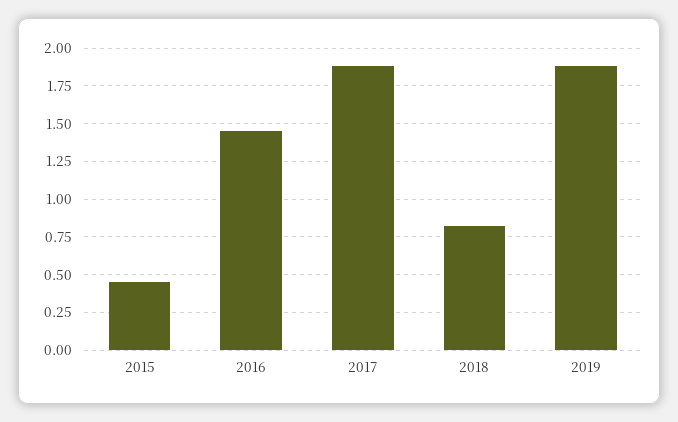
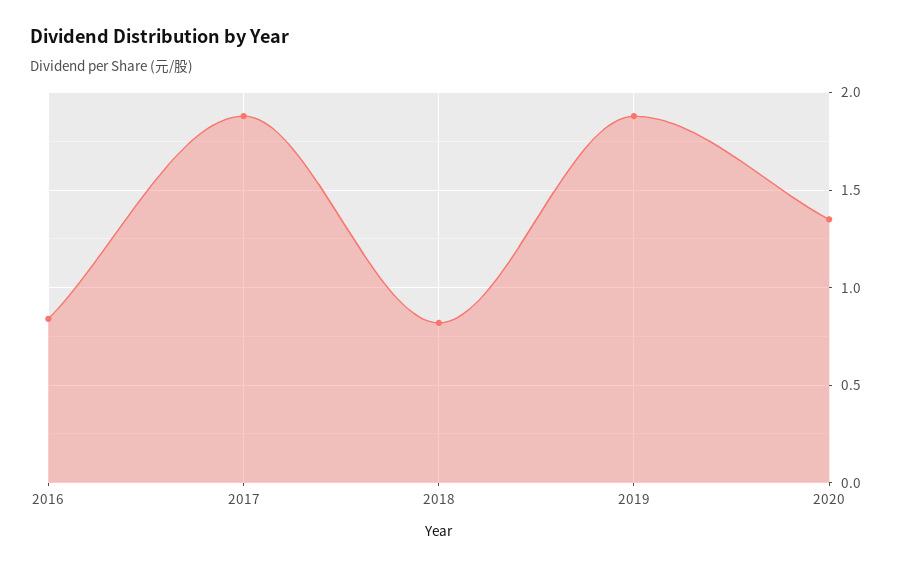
2015: 0.45 -> none
2016: 1.45 -> 0.85
2020: none -> 1.35

